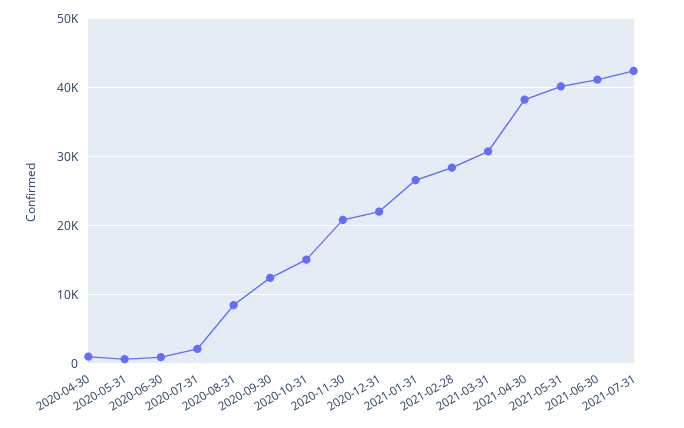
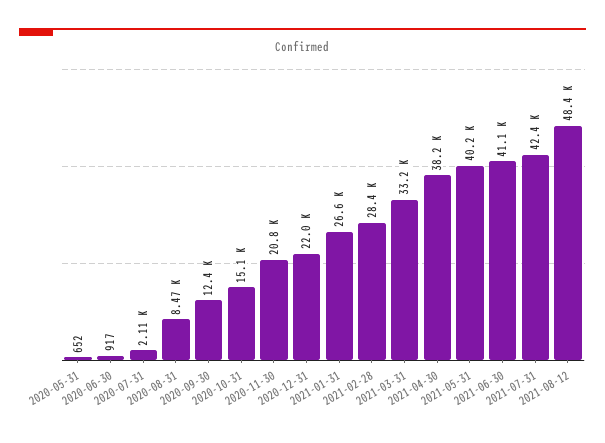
2020-04-30: 1000 -> none
2021-03-31: 31000 -> 33200
2021-08-12: none -> 48400

